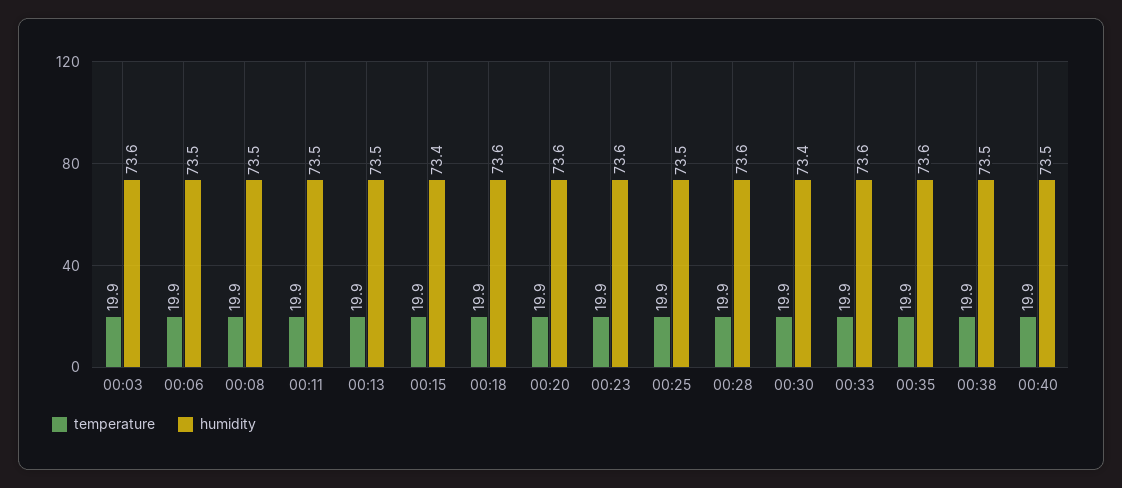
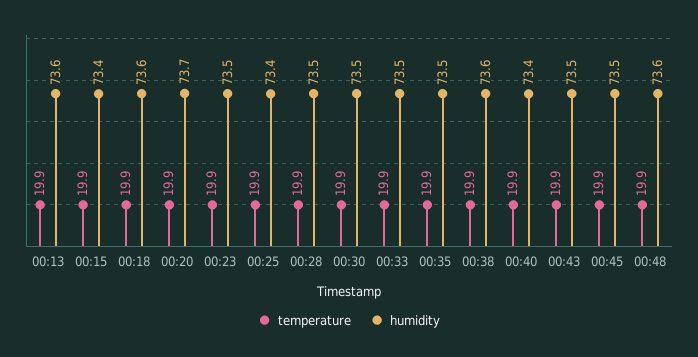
temperature, 00:03: 19.9 -> none
humidity, 00:03: 73.6 -> none
temperature, 00:06: 19.9 -> none
humidity, 00:06: 73.5 -> none
temperature, 00:08: 19.9 -> none
humidity, 00:08: 73.5 -> none
temperature, 00:11: 19.9 -> none
humidity, 00:11: 73.5 -> none
humidity, 00:13: 73.5 -> 73.6
humidity, 00:20: 73.6 -> 73.7
humidity, 00:23: 73.6 -> 73.5
humidity, 00:25: 73.5 -> 73.4
humidity, 00:28: 73.6 -> 73.5
humidity, 00:30: 73.4 -> 73.5
humidity, 00:33: 73.6 -> 73.5
humidity, 00:35: 73.6 -> 73.5
humidity, 00:38: 73.5 -> 73.6
humidity, 00:40: 73.5 -> 73.4
temperature, 00:43: none -> 19.9
humidity, 00:43: none -> 73.5
temperature, 00:45: none -> 19.9
humidity, 00:45: none -> 73.5
temperature, 00:48: none -> 19.9
humidity, 00:48: none -> 73.6

